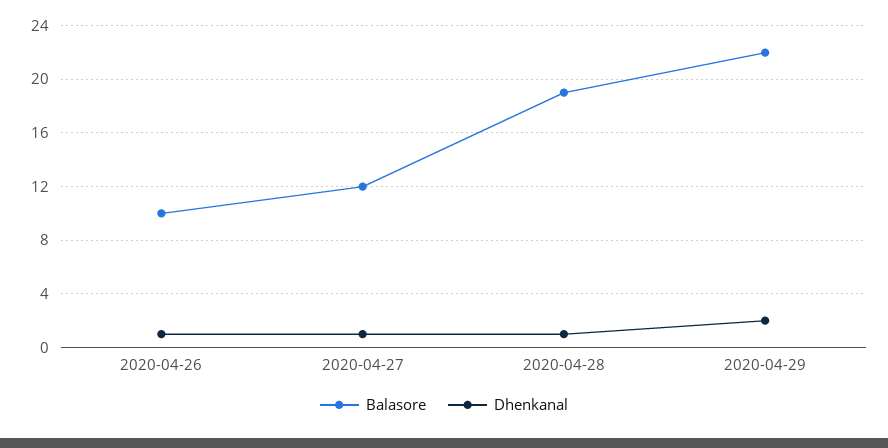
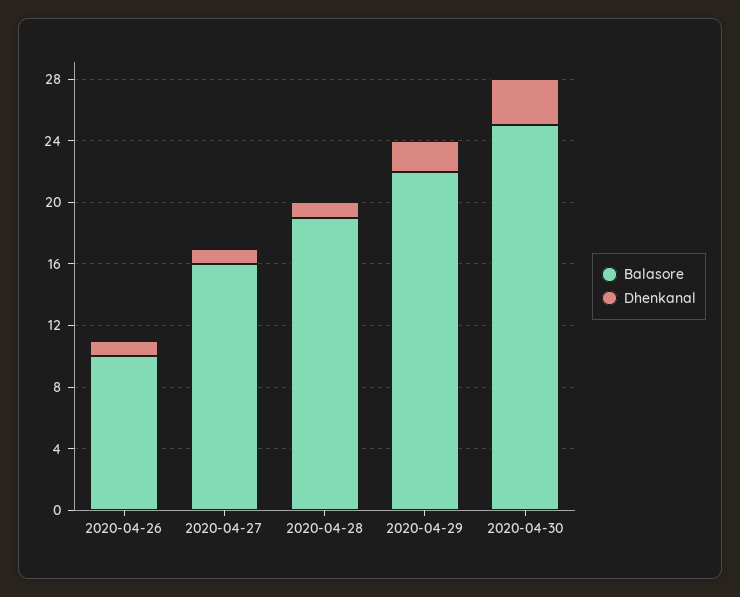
Balasore, 2020-04-27: 12 -> 16
Balasore, 2020-04-30: none -> 25
Dhenkanal, 2020-04-30: none -> 3

